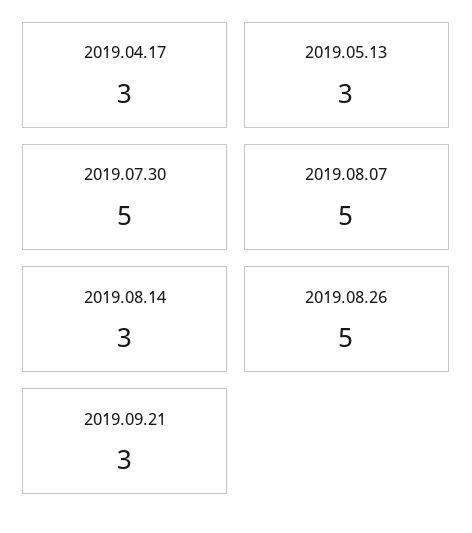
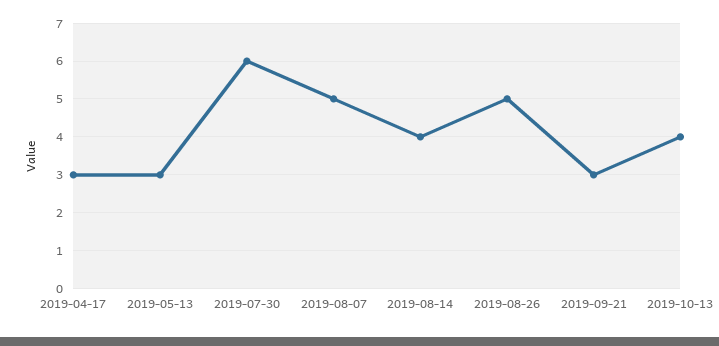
2019.07.30: 5 -> 6
2019.08.14: 3 -> 4
2019-10-13: none -> 4

